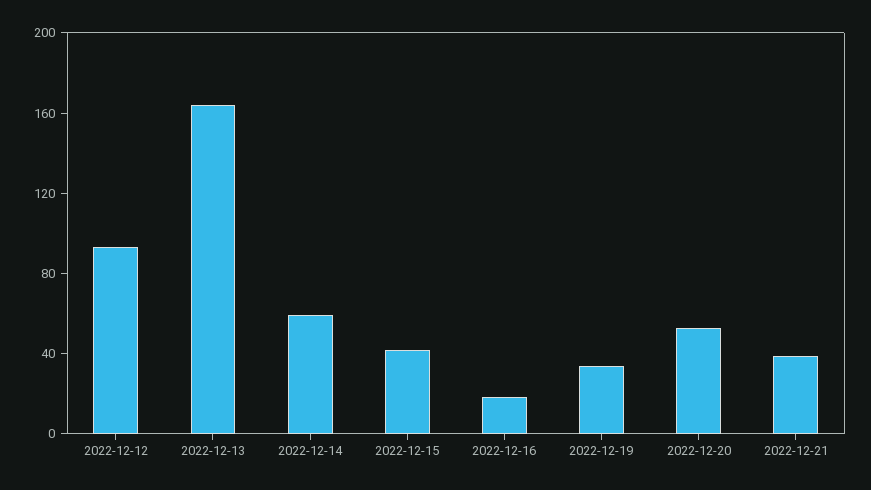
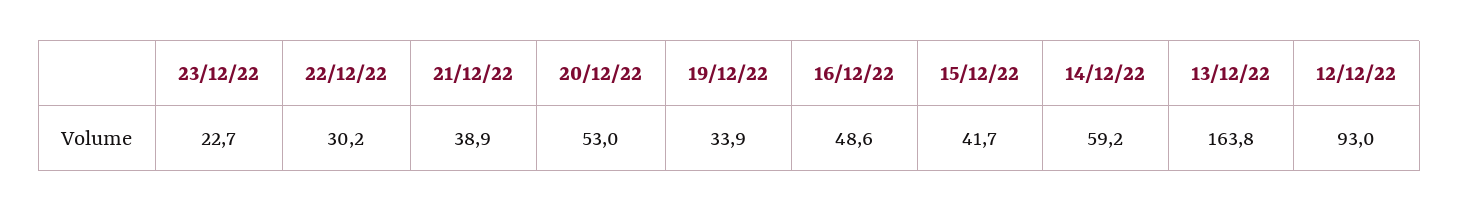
2022-12-16: 20 -> 48.6
23/12/22: none -> 22.7
22/12/22: none -> 30.2

